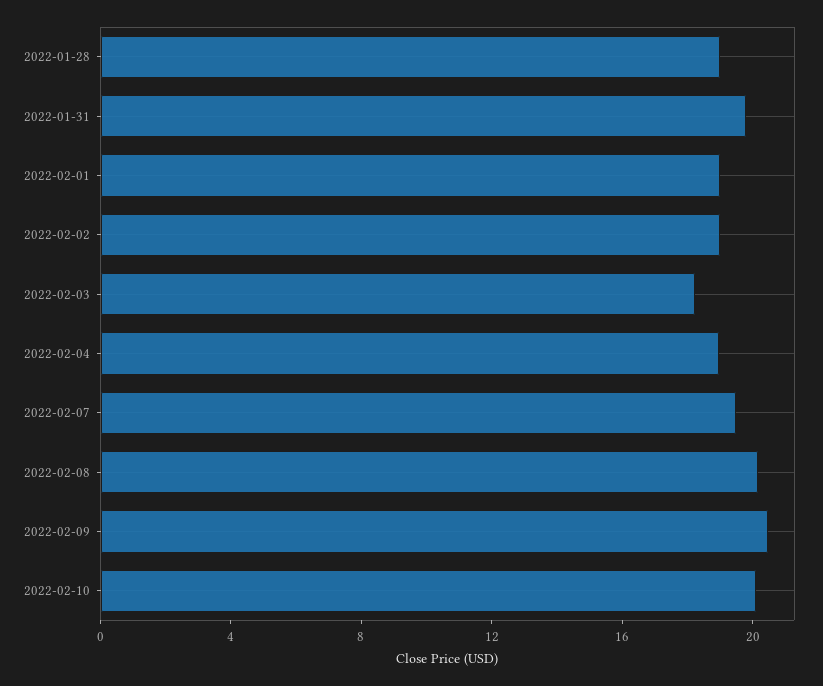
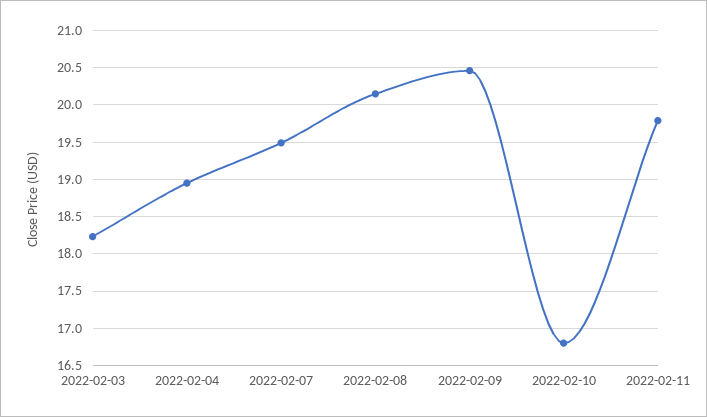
2022-01-28: 19 -> none
2022-01-31: 20 -> none
2022-02-01: 19 -> none
2022-02-02: 19 -> none
2022-02-10: 20 -> 16.8
2022-02-11: none -> 19.8

